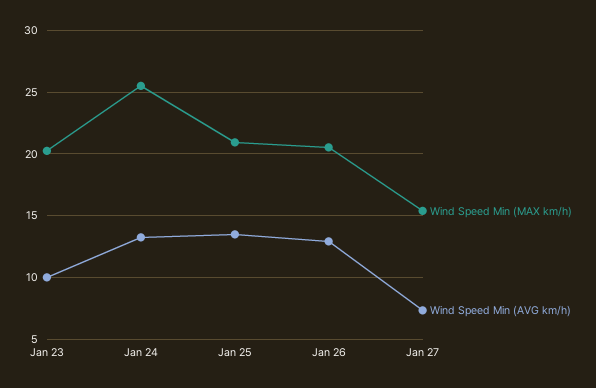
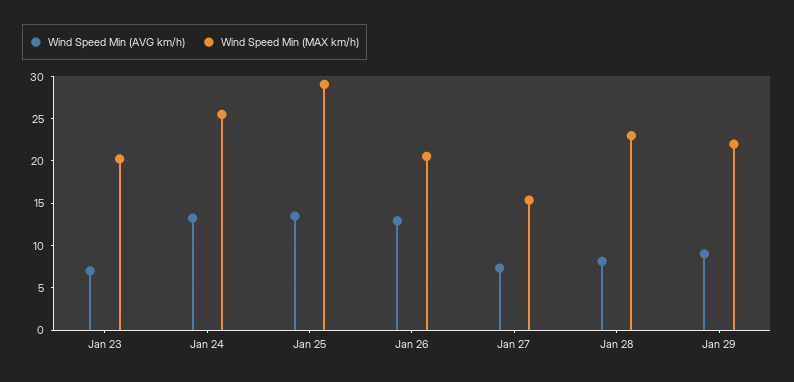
Wind Speed Min (AVG km/h), Jan 23: 10 -> 7
Wind Speed Min (MAX km/h), Jan 25: 21 -> 29
Wind Speed Min (AVG km/h), Jan 28: none -> 8
Wind Speed Min (MAX km/h), Jan 28: none -> 23
Wind Speed Min (AVG km/h), Jan 29: none -> 9
Wind Speed Min (MAX km/h), Jan 29: none -> 22

